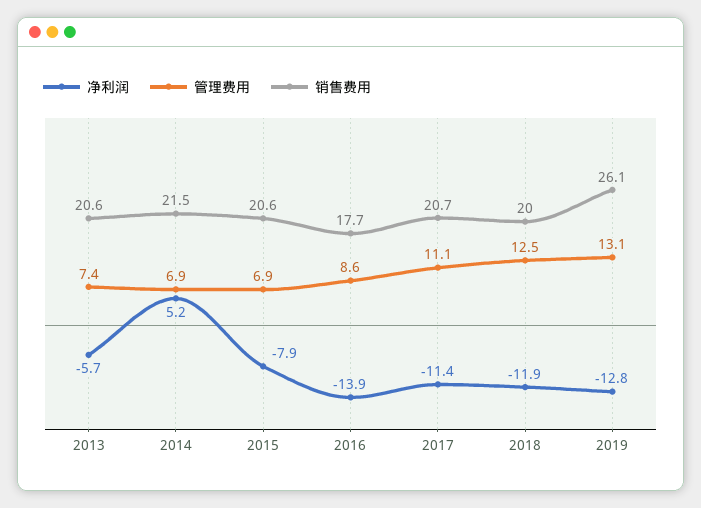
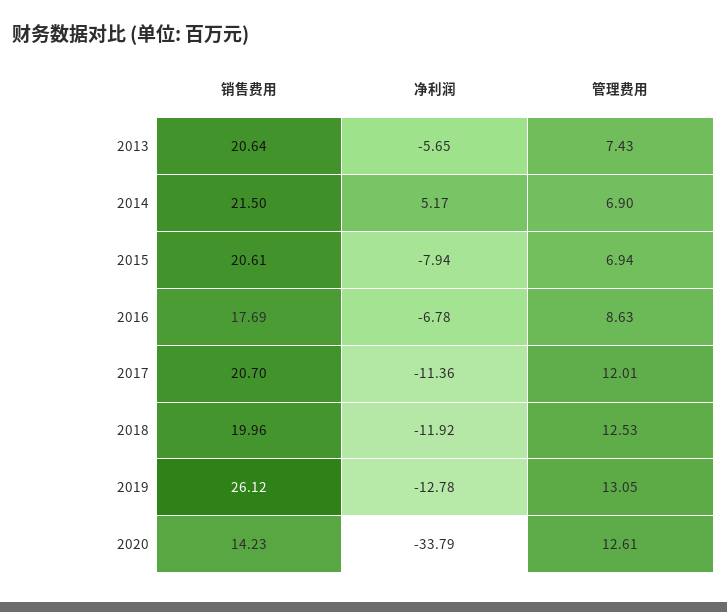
净利润, 2016: -13.9 -> -6.78
管理费用, 2017: 11.1 -> 12.01
销售费用, 2020: none -> 14.23
净利润, 2020: none -> -33.79
管理费用, 2020: none -> 12.61

